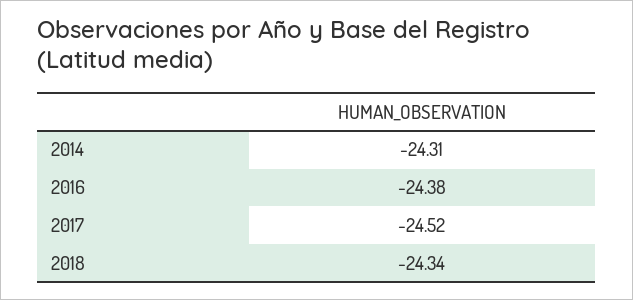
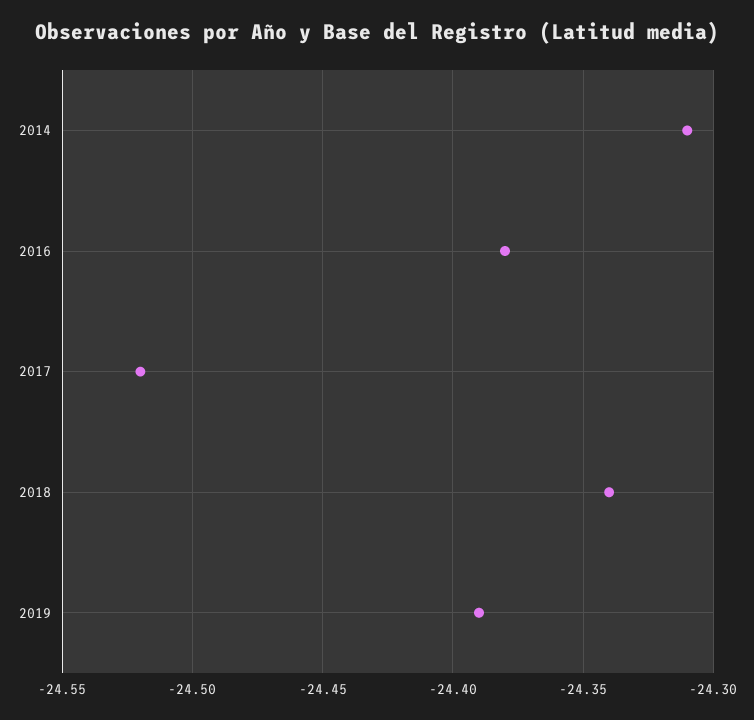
2019: none -> -24.39

